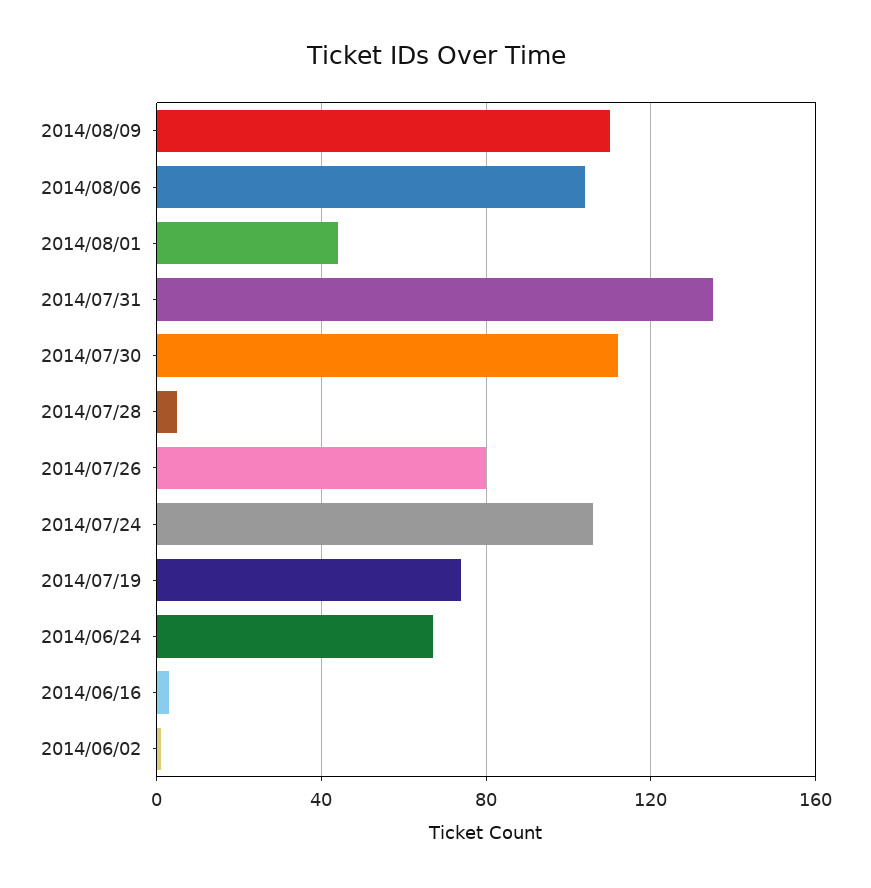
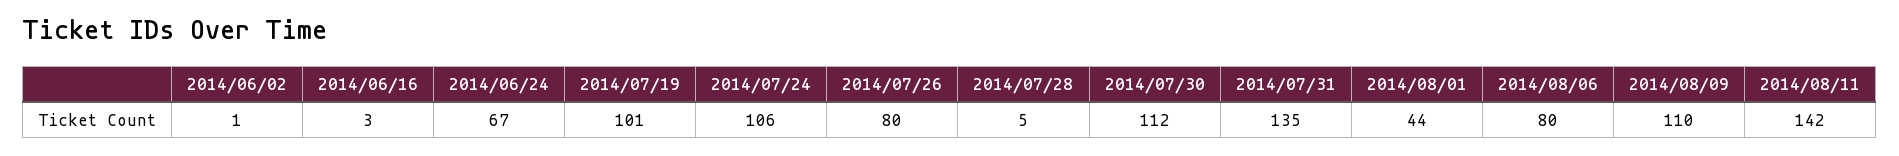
2014/08/06: 105 -> 80
2014/07/19: 75 -> 101
2014/08/11: none -> 142

